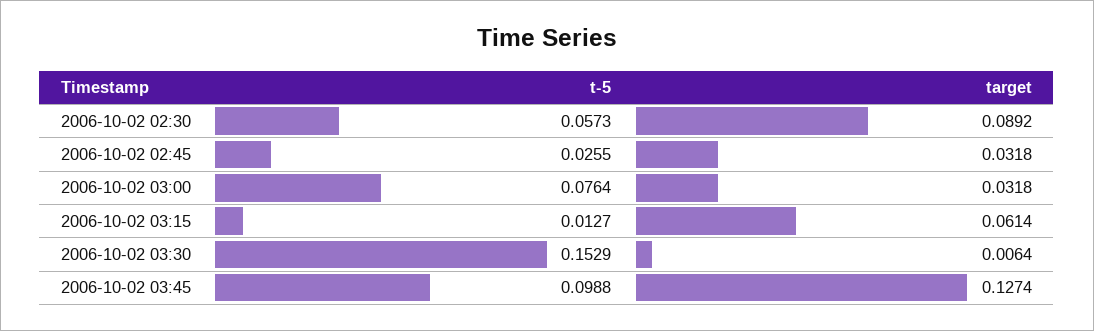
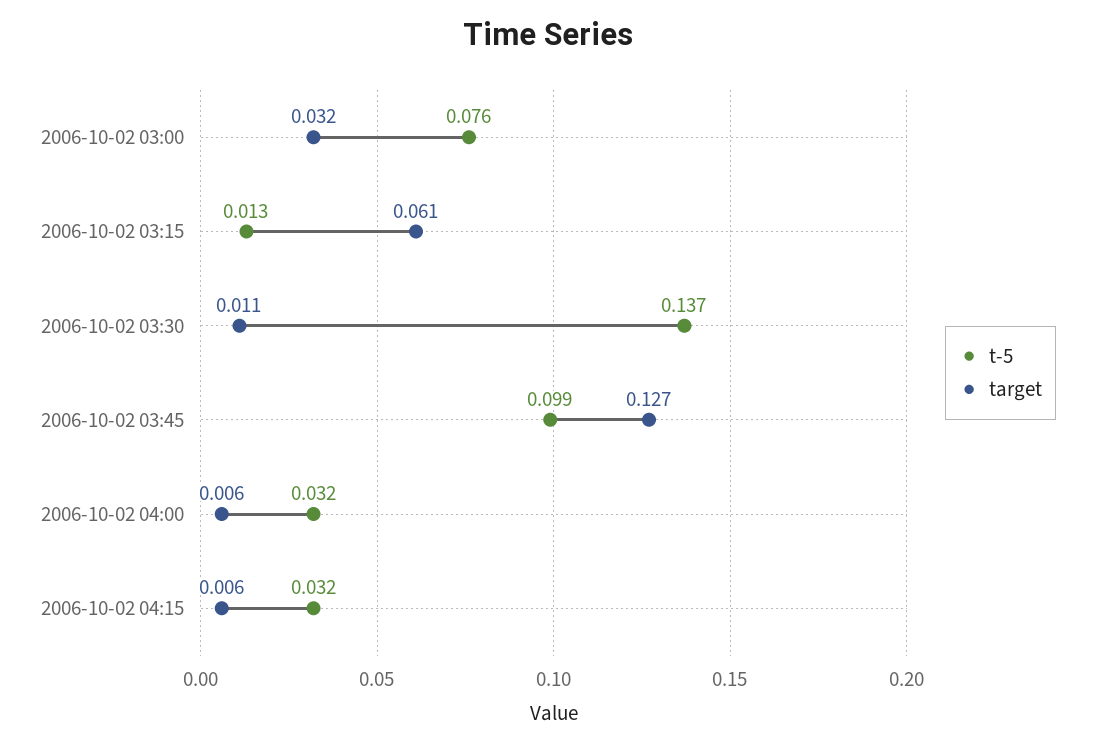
t-5, 2006-10-02 02:30: 0.0573 -> none
target, 2006-10-02 02:30: 0.0892 -> none
t-5, 2006-10-02 02:45: 0.0255 -> none
target, 2006-10-02 02:45: 0.0318 -> none
t-5, 2006-10-02 03:30: 0.1529 -> 0.137
target, 2006-10-02 03:30: 0.0064 -> 0.011
t-5, 2006-10-02 04:00: none -> 0.032
target, 2006-10-02 04:00: none -> 0.006
t-5, 2006-10-02 04:15: none -> 0.032
target, 2006-10-02 04:15: none -> 0.006

